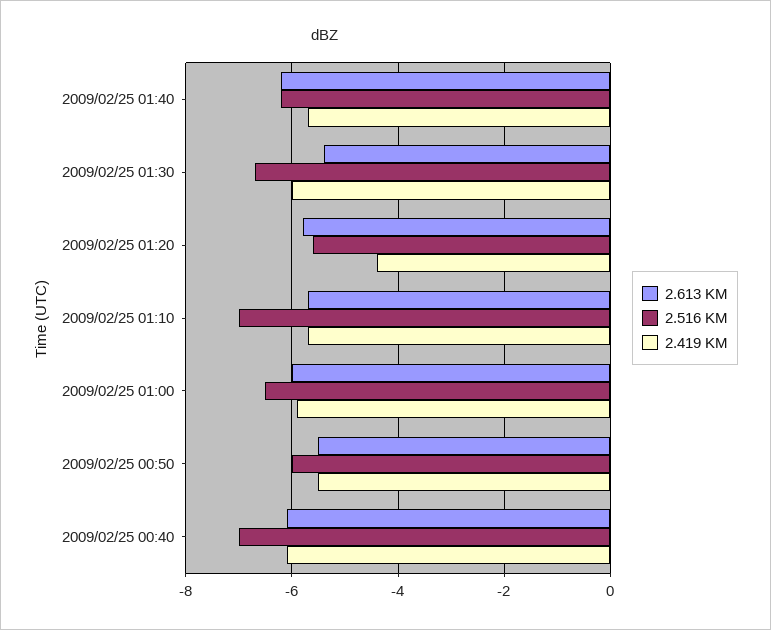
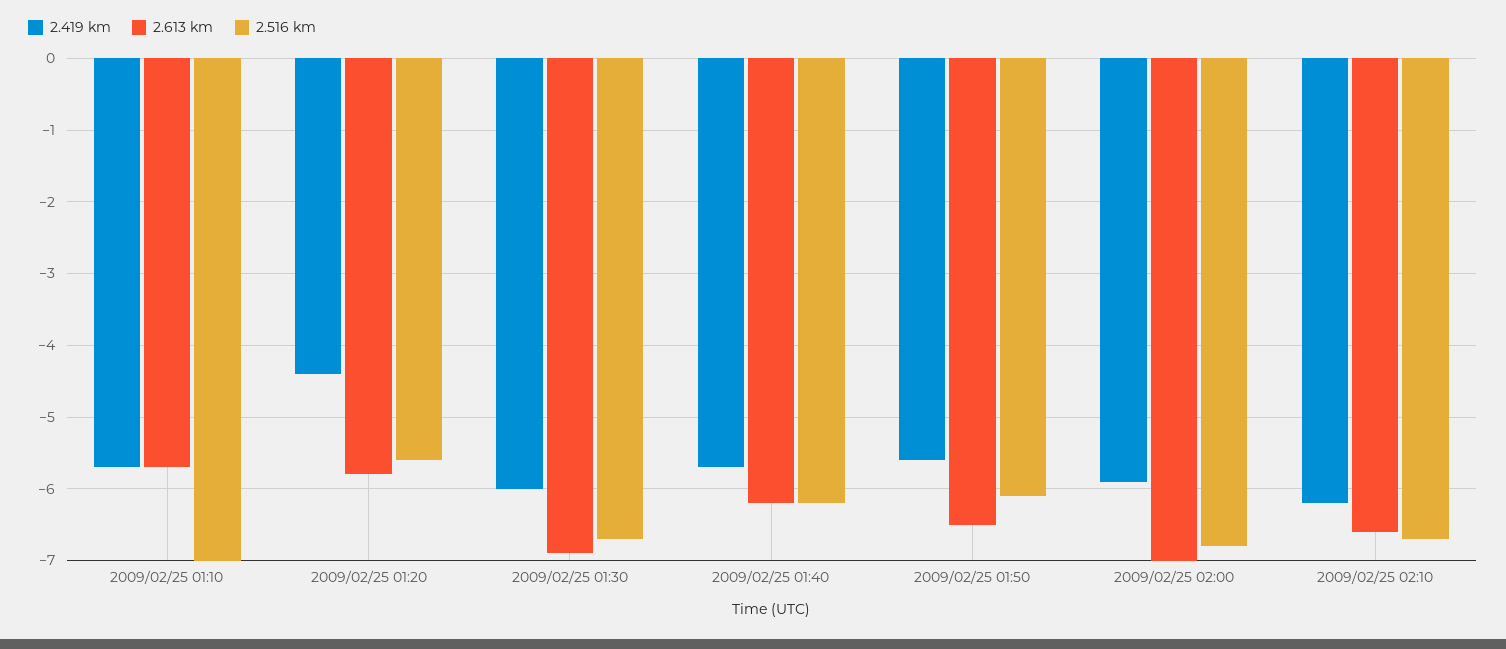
2.613 KM, 2009/02/25 01:30: -5.5 -> -6.9
2.613 KM, 2009/02/25 01:00: -6 -> none
2.516 KM, 2009/02/25 01:00: -6.5 -> none
2.419 KM, 2009/02/25 01:00: -6 -> none
2.613 KM, 2009/02/25 00:50: -5.5 -> none
2.516 KM, 2009/02/25 00:50: -6 -> none
2.419 KM, 2009/02/25 00:50: -5.5 -> none
2.613 KM, 2009/02/25 00:40: -6 -> none
2.516 KM, 2009/02/25 00:40: -7 -> none
2.419 KM, 2009/02/25 00:40: -6 -> none
2.419 KM, 2009/02/25 01:50: none -> -5.6
2.613 KM, 2009/02/25 01:50: none -> -6.5
2.516 KM, 2009/02/25 01:50: none -> -6.1
2.419 KM, 2009/02/25 02:00: none -> -5.9
2.613 KM, 2009/02/25 02:00: none -> -7
2.516 KM, 2009/02/25 02:00: none -> -6.8
2.419 KM, 2009/02/25 02:10: none -> -6.2
2.613 KM, 2009/02/25 02:10: none -> -6.6
2.516 KM, 2009/02/25 02:10: none -> -6.7

